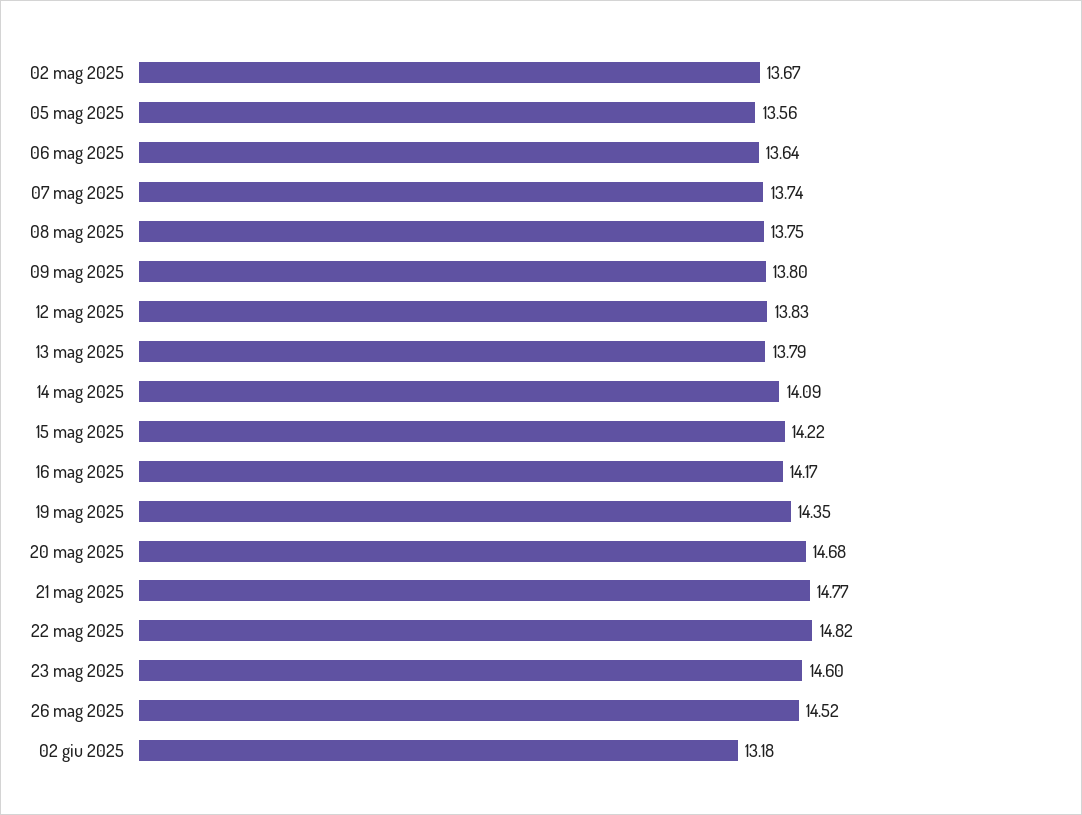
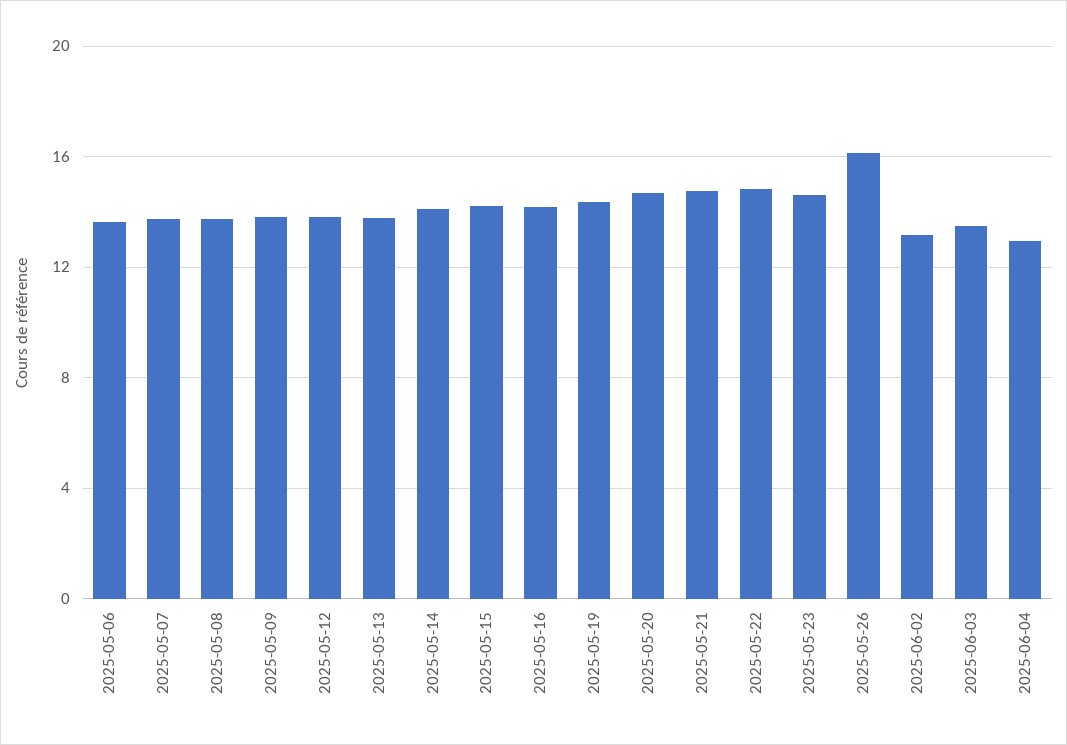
02 mag 2025: 13.67 -> none
05 mag 2025: 13.56 -> none
26 mag 2025: 14.52 -> 16
2025-06-03: none -> 13.5
2025-06-04: none -> 13

